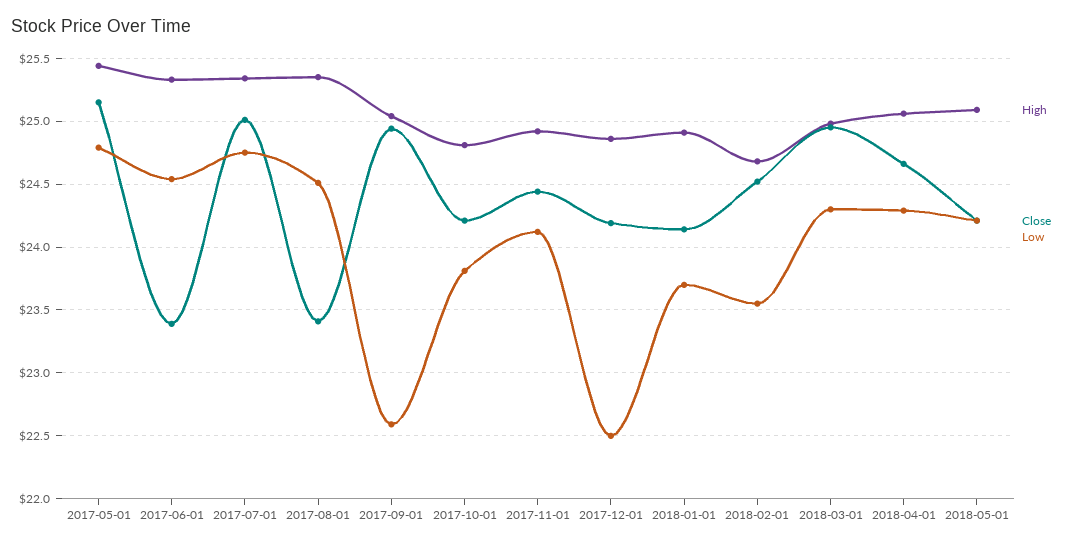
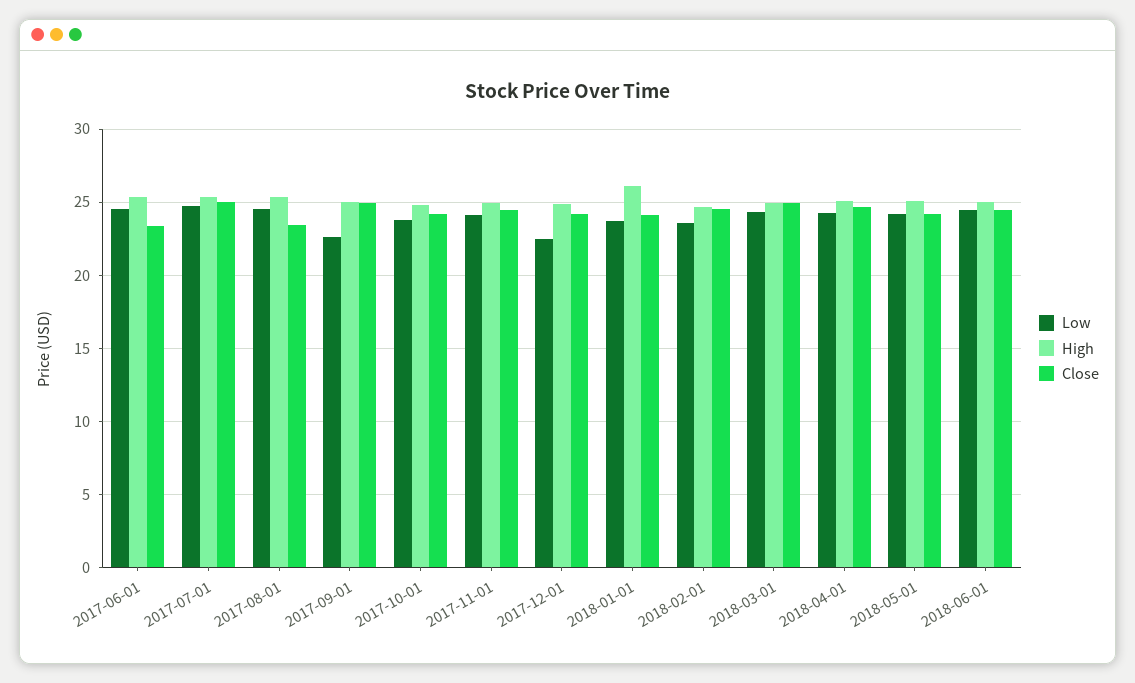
High, 2017-05-01: 25.45 -> none
Close, 2017-05-01: 25.15 -> none
Low, 2017-05-01: 24.8 -> none
High, 2018-01-01: 24.9 -> 26
Low, 2018-06-01: none -> 24.5
High, 2018-06-01: none -> 25
Close, 2018-06-01: none -> 24.5

